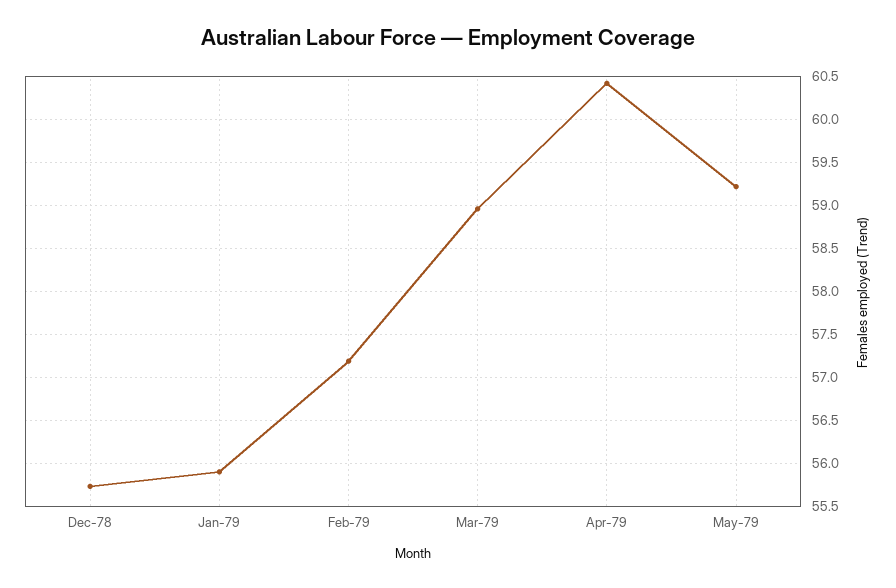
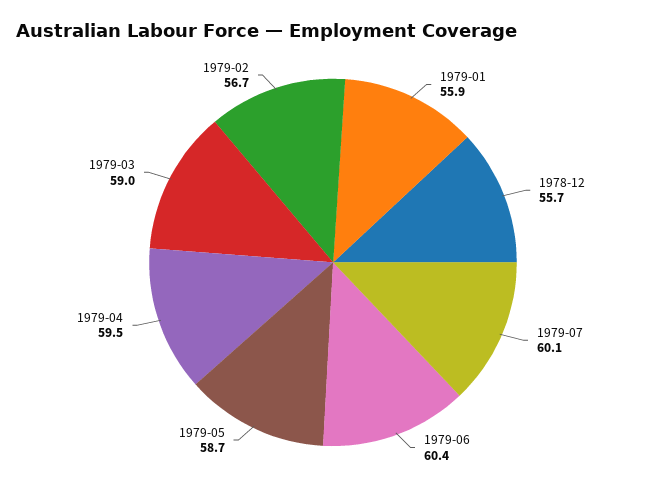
Feb-79: 57.2 -> 56.7
Apr-79: 60.4 -> 59.5
May-79: 59.2 -> 58.7
1979-07: none -> 60.1
1979-06: none -> 60.4

